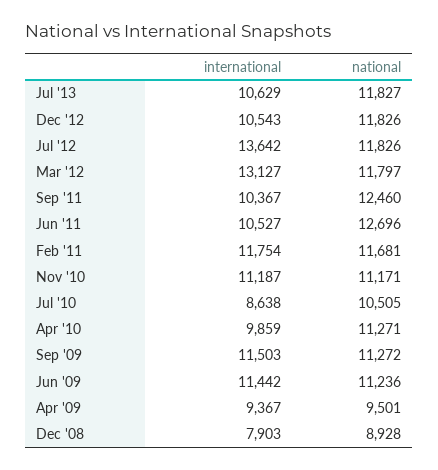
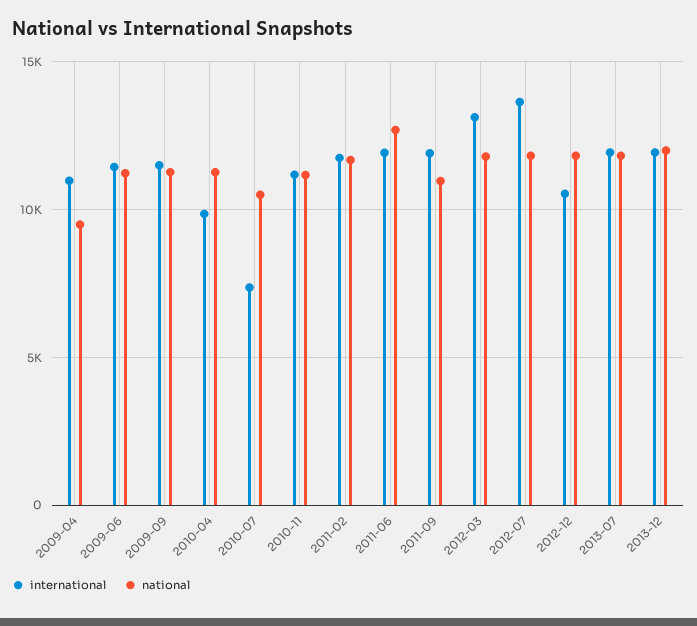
international, Jul '13: 10629 -> 12000
international, Sep '11: 10367 -> 12000
national, Sep '11: 12460 -> 11000
international, Jun '11: 10527 -> 12000
international, Jul '10: 8638 -> 7500
international, Apr '09: 9367 -> 11000
international, Dec '08: 7903 -> none
national, Dec '08: 8928 -> none
international, 2013-12: none -> 12000
national, 2013-12: none -> 12000

